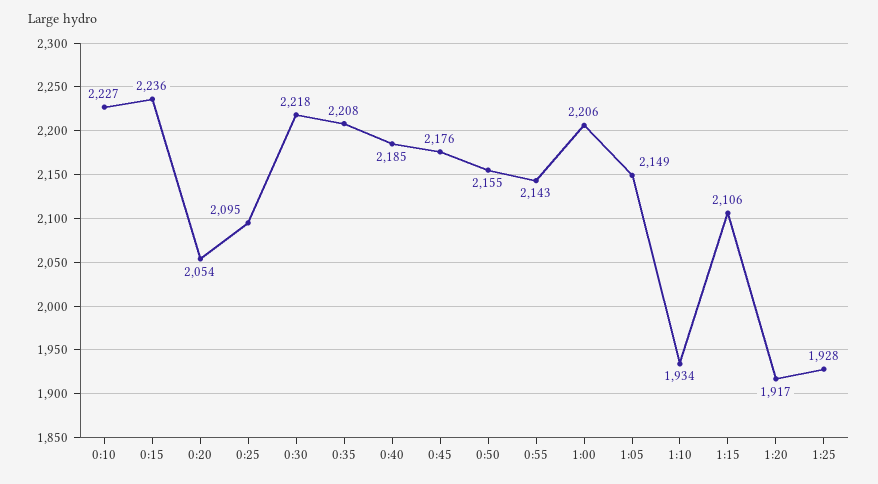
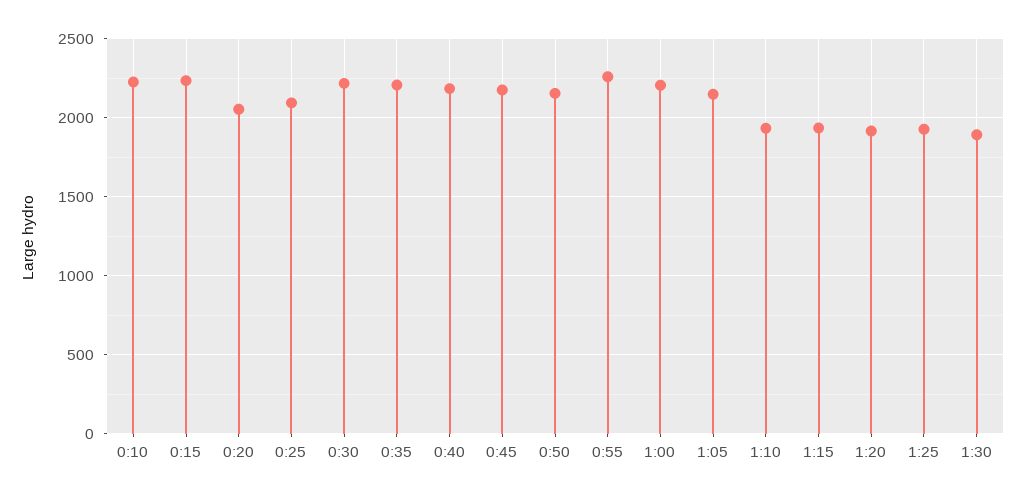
0:55: 2143 -> 2250
1:15: 2106 -> 1950
1:30: none -> 1900

